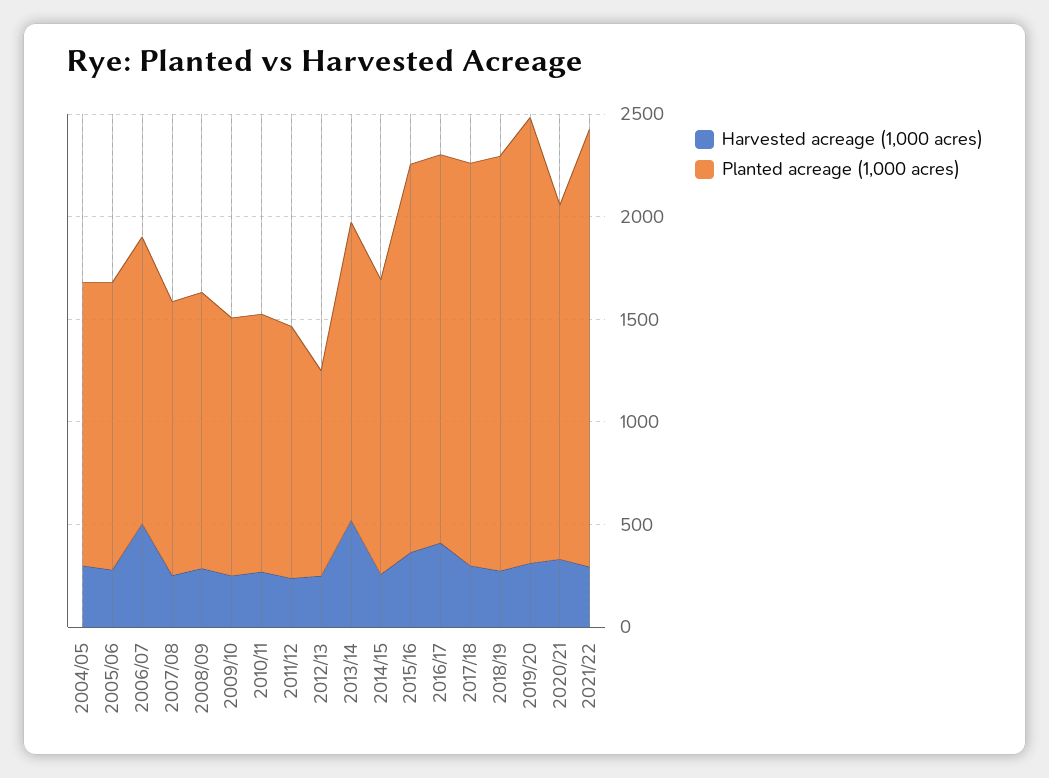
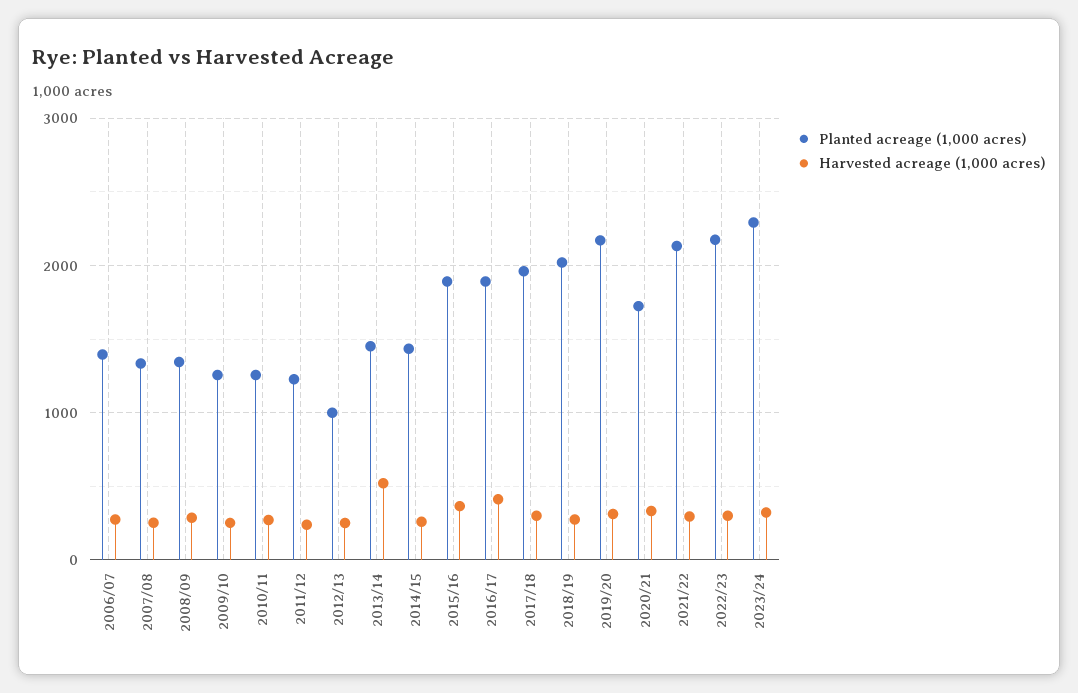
Harvested acreage (1,000 acres), 2004/05: 300 -> none
Planted acreage (1,000 acres), 2004/05: 1400 -> none
Harvested acreage (1,000 acres), 2005/06: 300 -> none
Planted acreage (1,000 acres), 2005/06: 1400 -> none
Harvested acreage (1,000 acres), 2006/07: 500 -> 300
Planted acreage (1,000 acres), 2022/23: none -> 2200
Harvested acreage (1,000 acres), 2022/23: none -> 300
Planted acreage (1,000 acres), 2023/24: none -> 2300
Harvested acreage (1,000 acres), 2023/24: none -> 300

